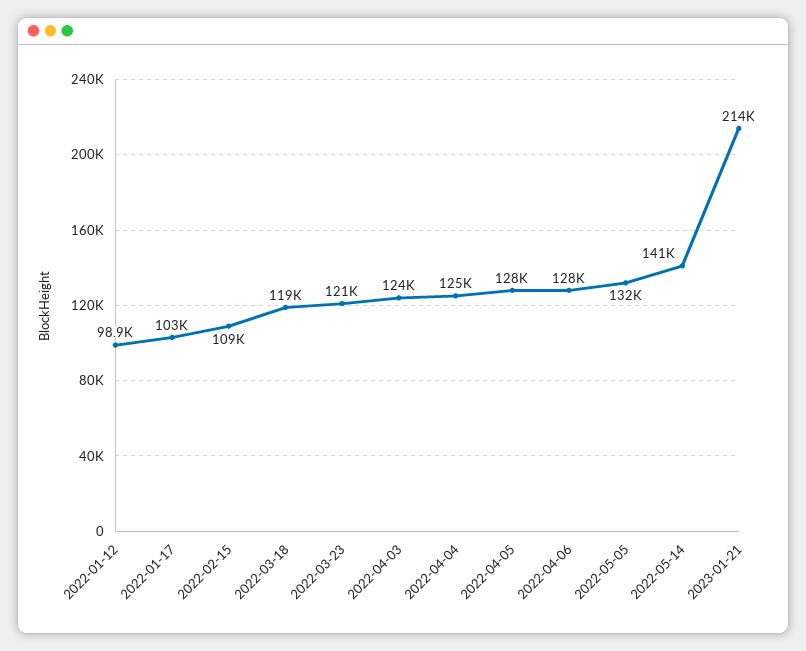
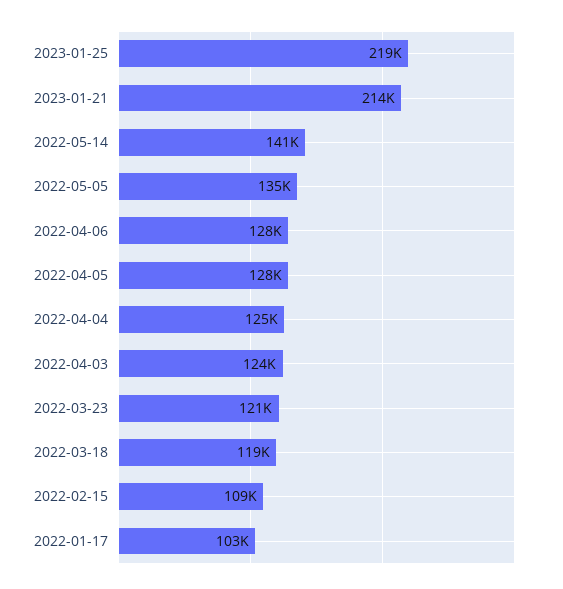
2022-01-12: 98900 -> none
2022-05-05: 132000 -> 135000
2023-01-25: none -> 219000

